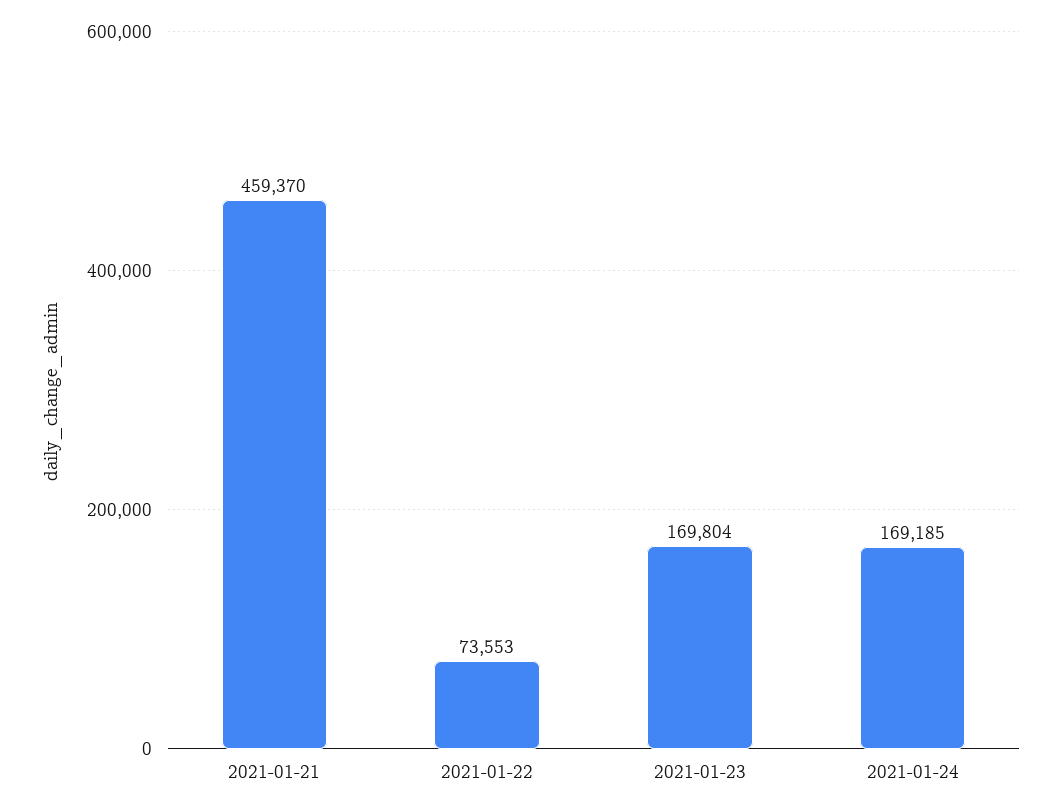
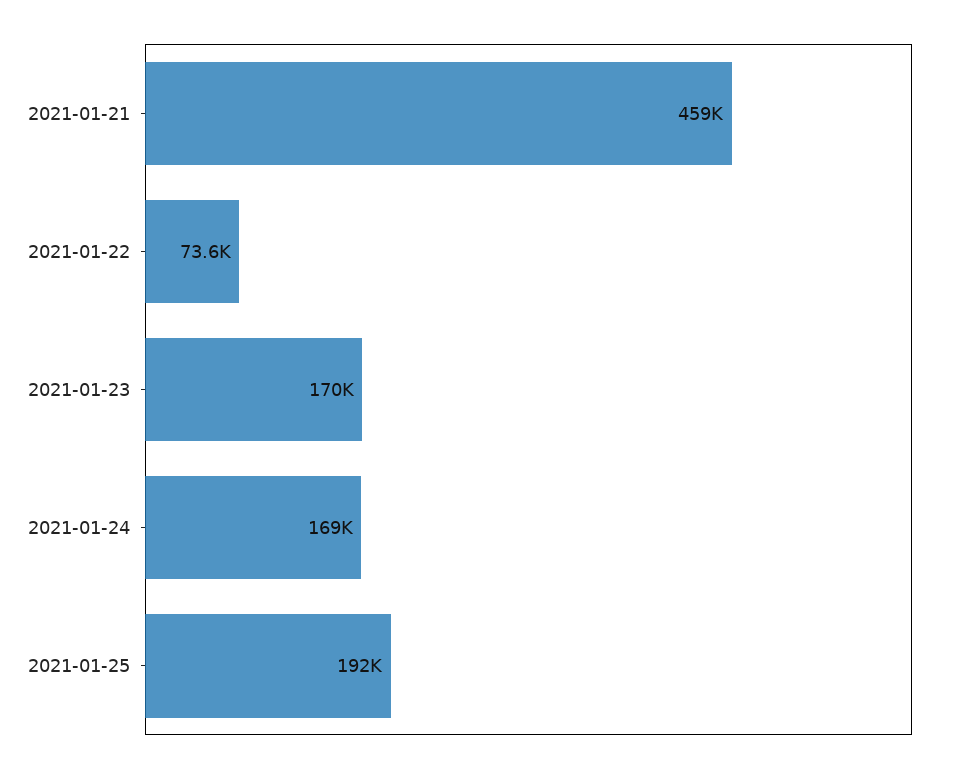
2021-01-25: none -> 192000

